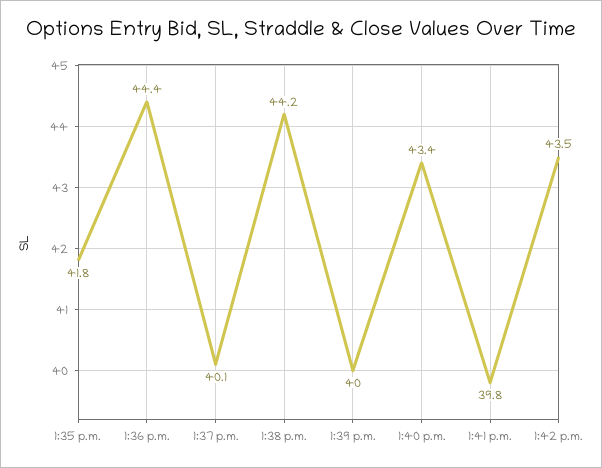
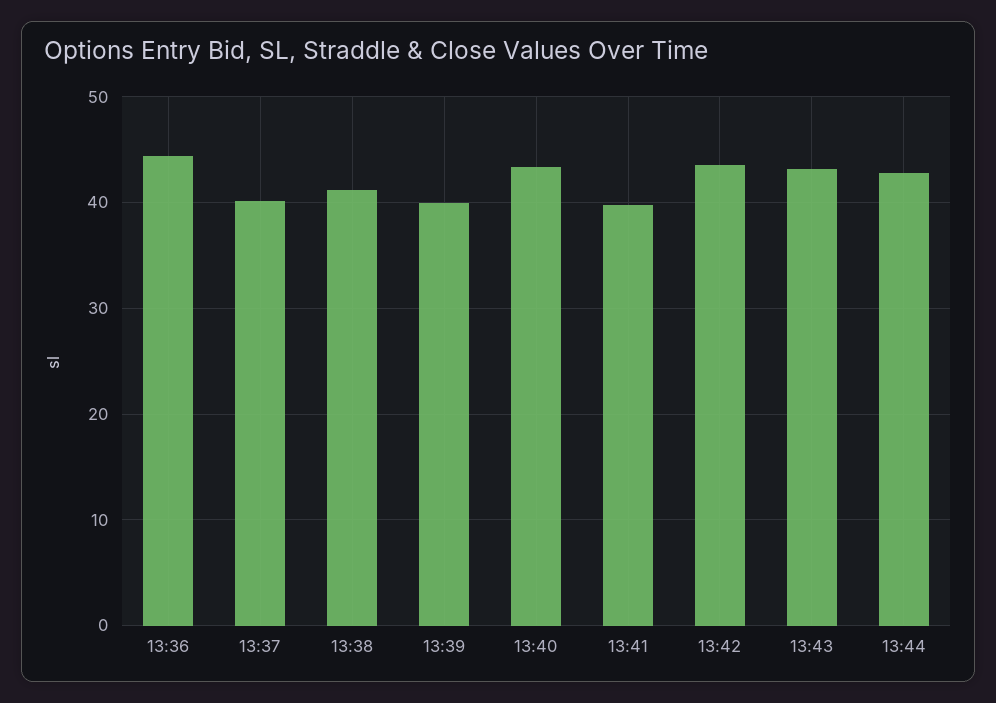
1:35 p.m.: 41.8 -> none
1:38 p.m.: 44.2 -> 41
13:43: none -> 43
13:44: none -> 43

